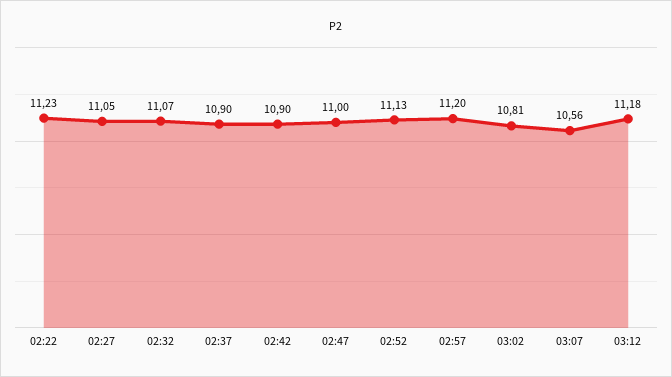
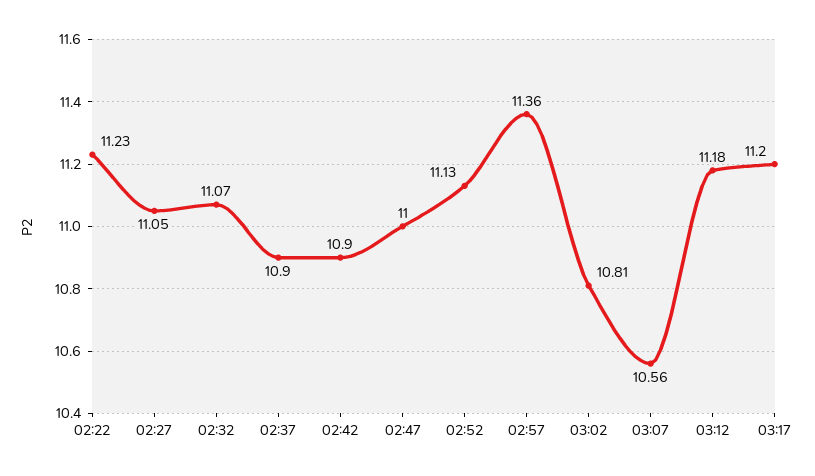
02:57: 11.2 -> 11.36
03:17: none -> 11.2

